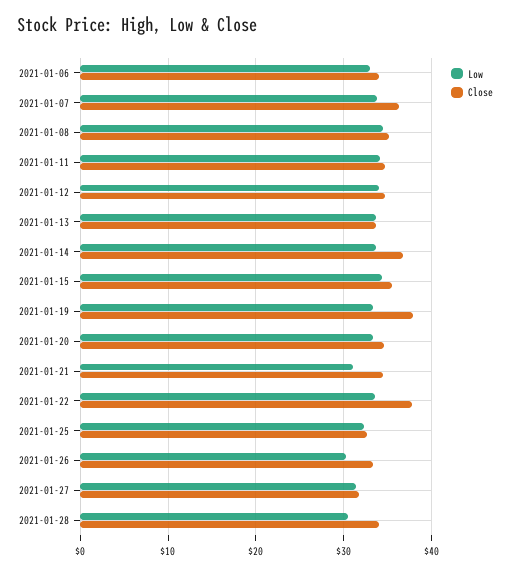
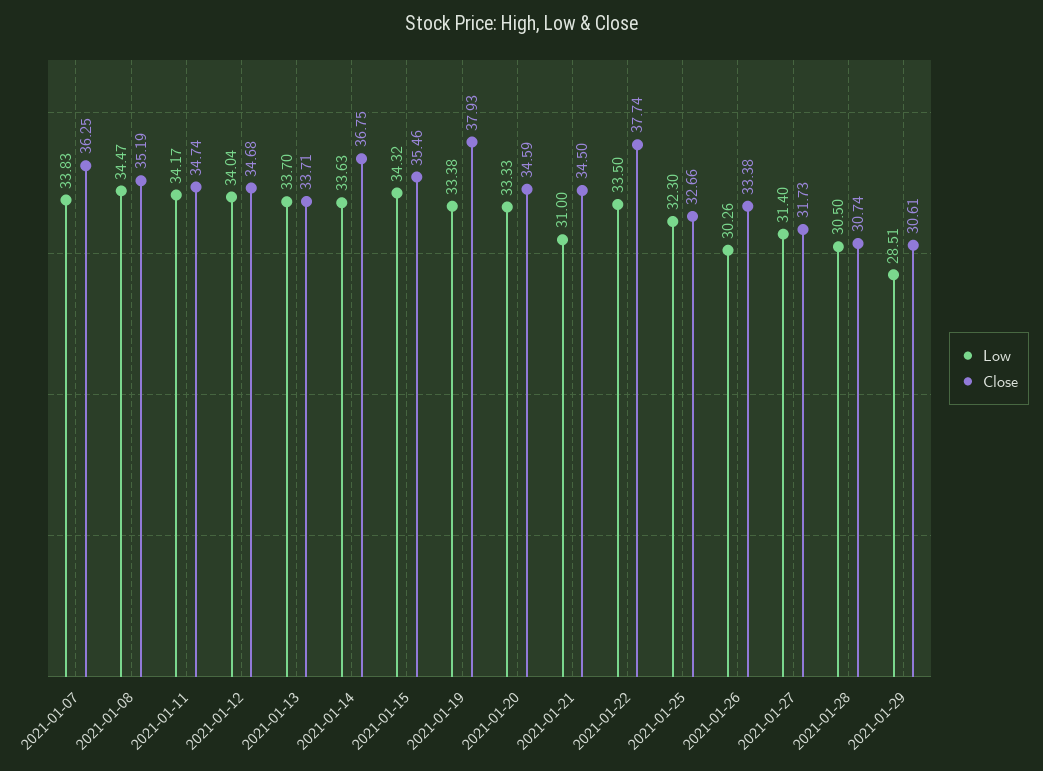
Low, 2021-01-06: 33 -> none
Close, 2021-01-06: 34 -> none
Close, 2021-01-28: 34 -> 30.74
Low, 2021-01-29: none -> 28.51
Close, 2021-01-29: none -> 30.61

